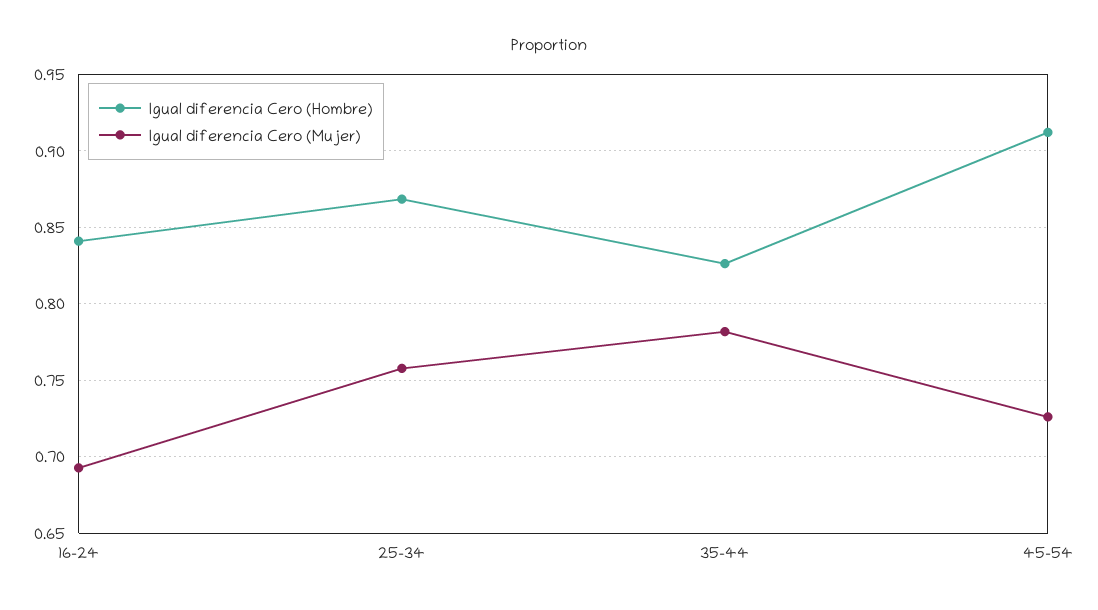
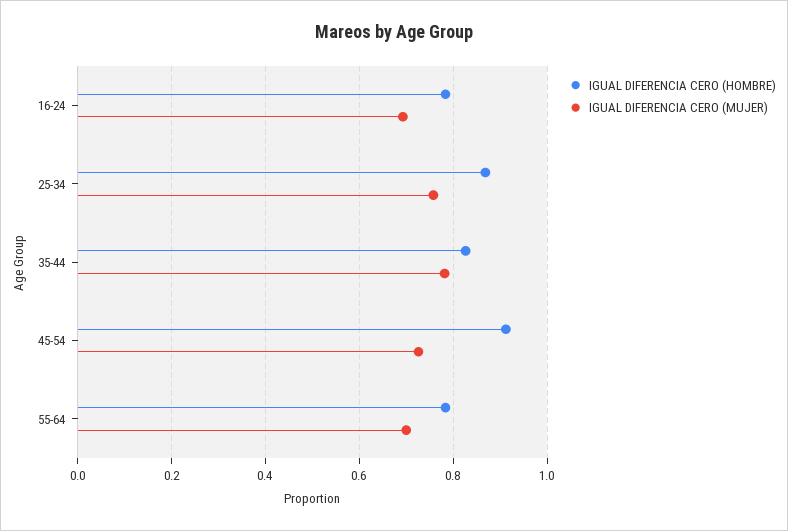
Igual diferencia Cero (Hombre), 16-24: 0.84 -> 0.78
Igual diferencia Cero (Hombre), 55-64: none -> 0.78
Igual diferencia Cero (Mujer), 55-64: none -> 0.7

